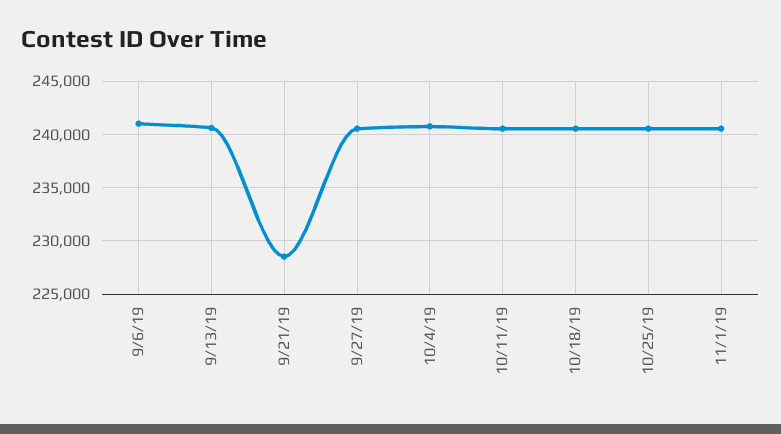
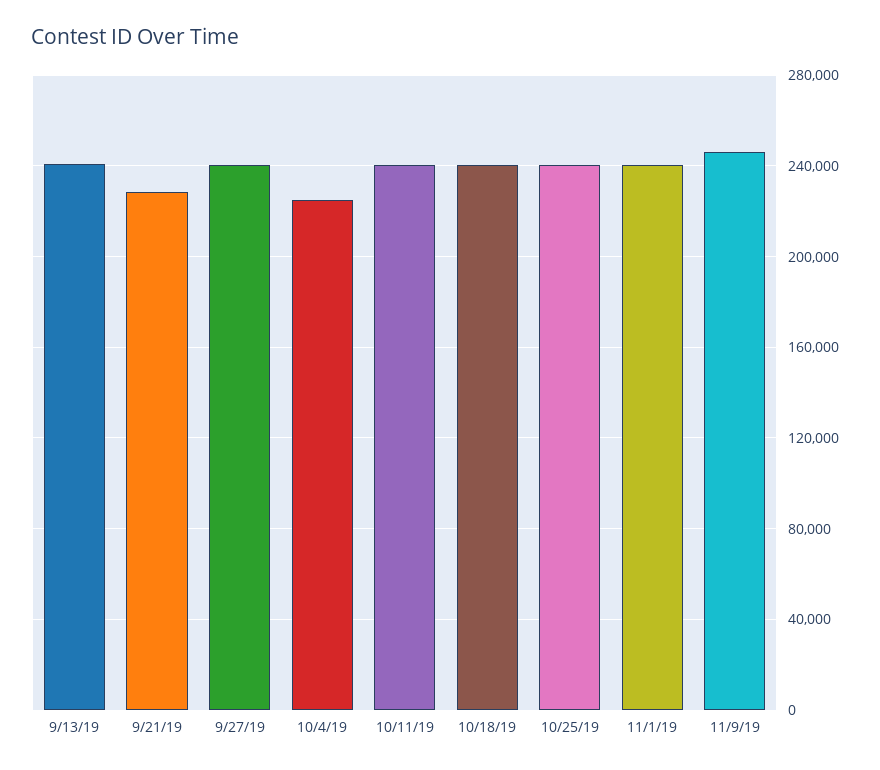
9/6/19: 241000 -> none
10/4/19: 241000 -> 225000
11/9/19: none -> 245000

